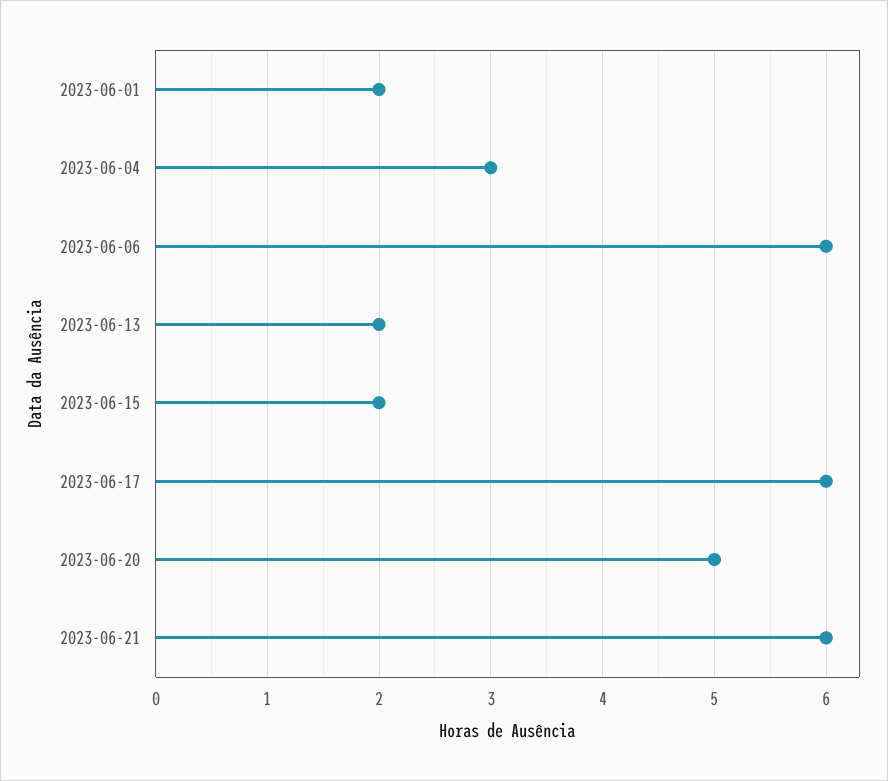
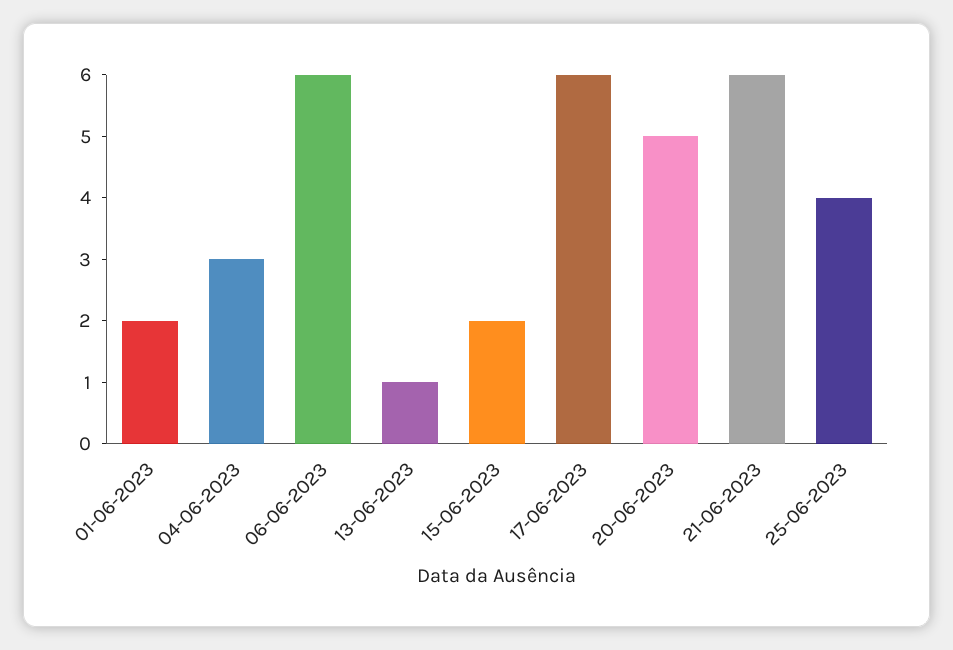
2023-06-13: 2 -> 1
25-06-2023: none -> 4

